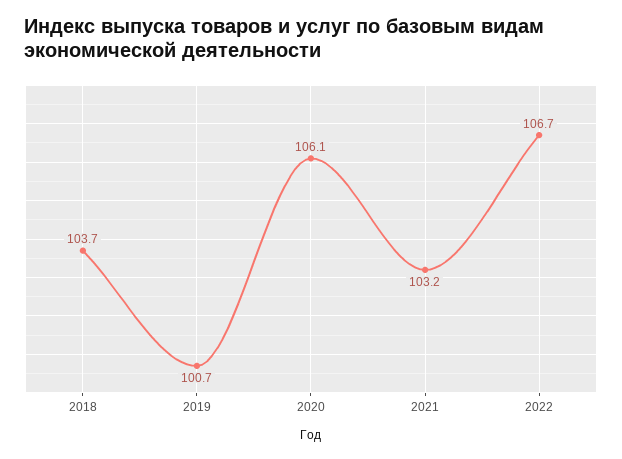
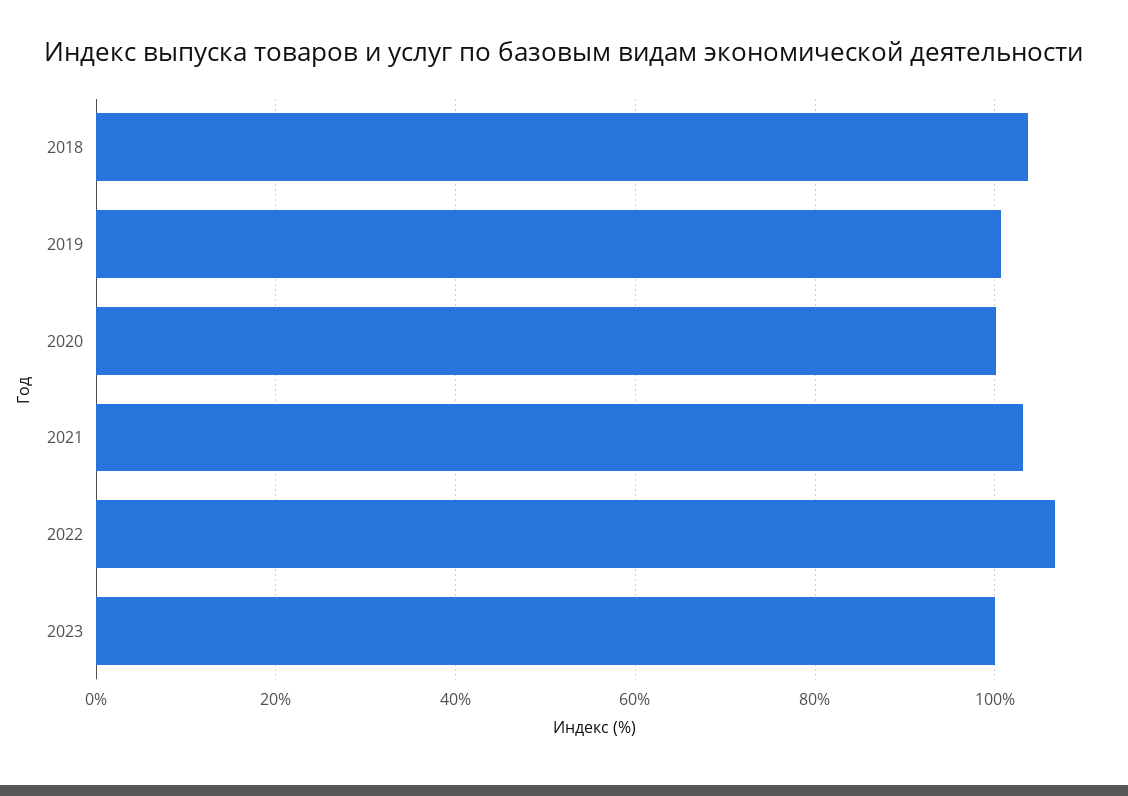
2020: 106.1 -> 100
2023: none -> 100

